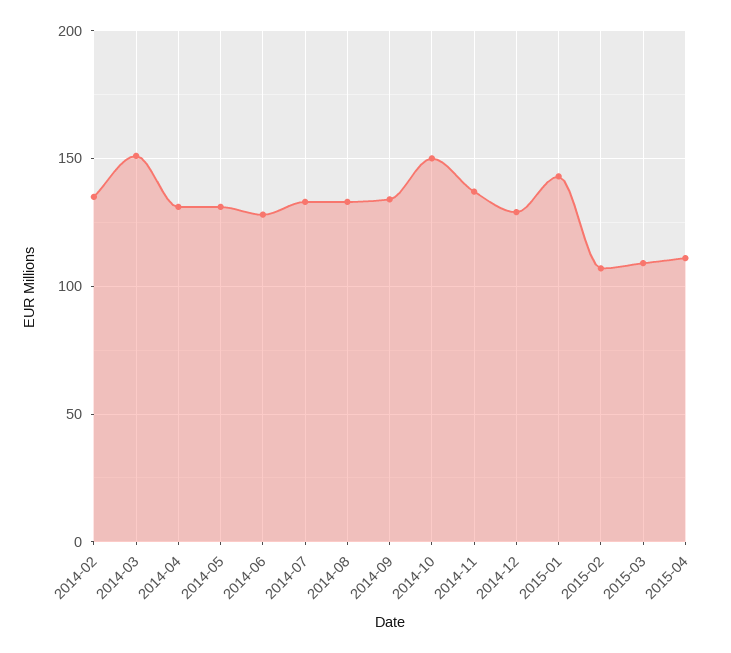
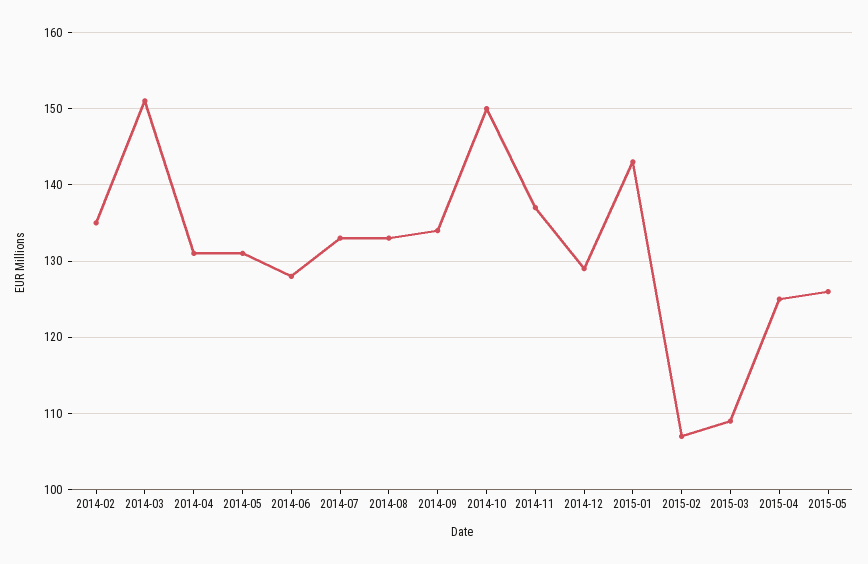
2015-04: 110 -> 125
2015-05: none -> 126

